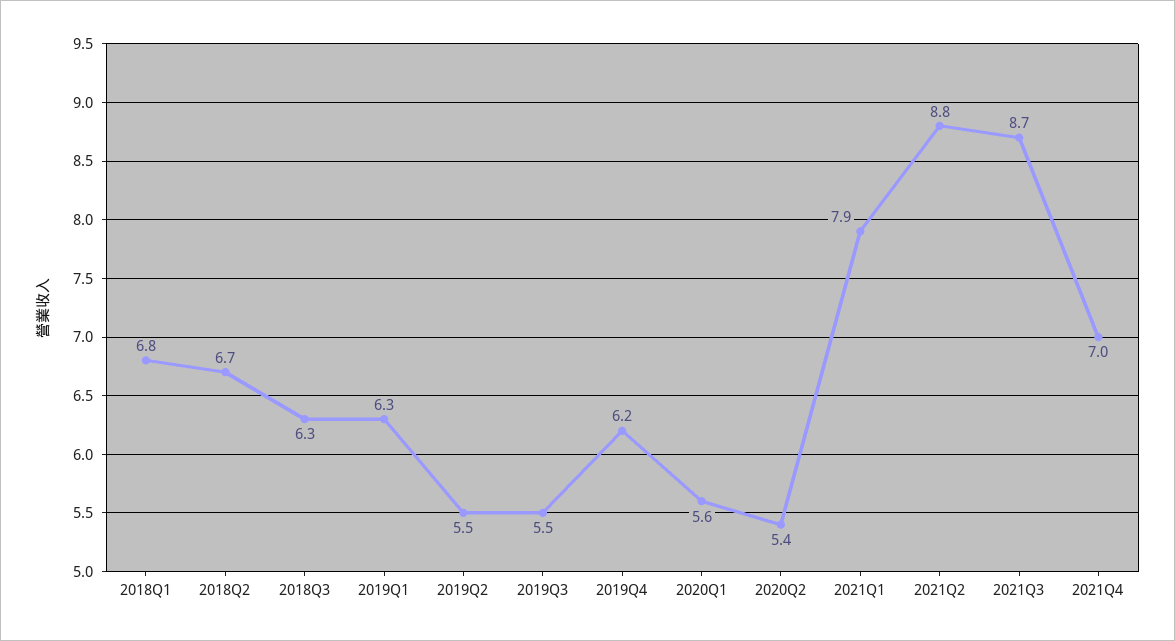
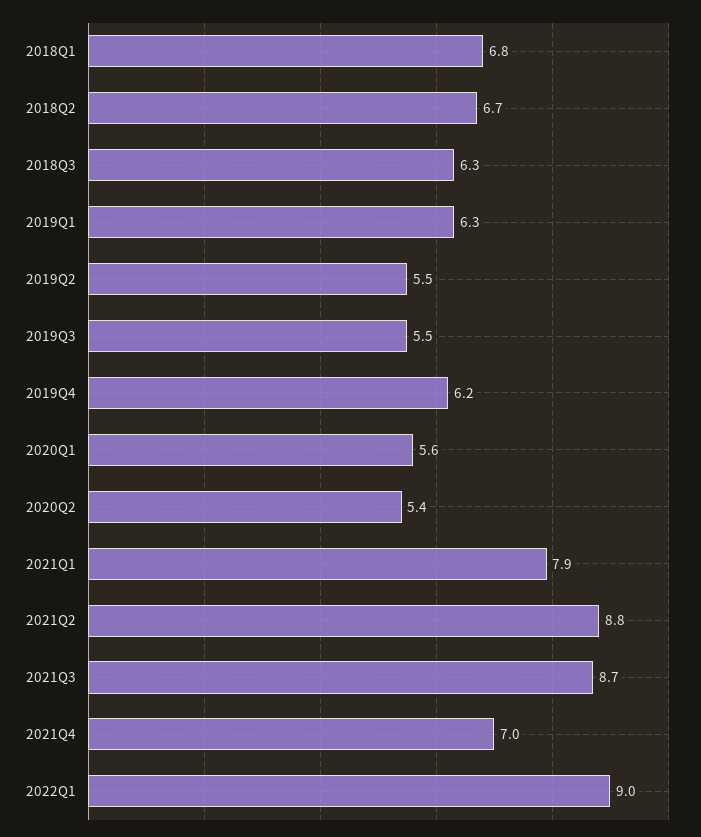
2022Q1: none -> 9

